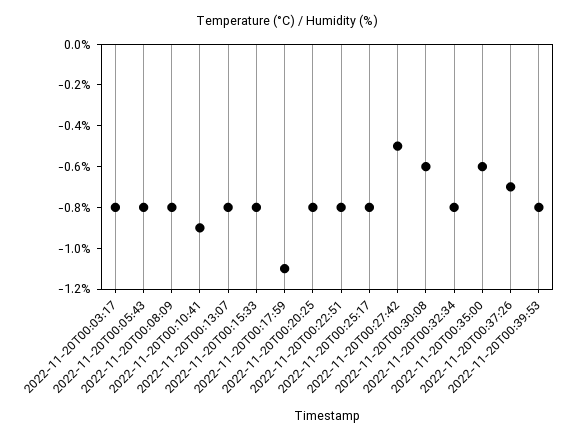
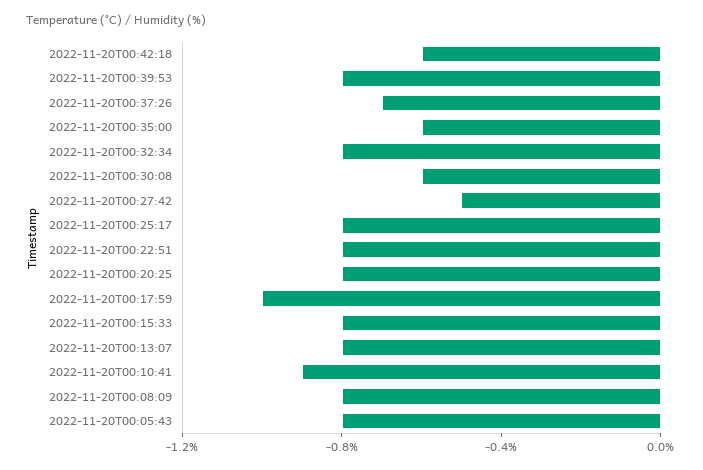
2022-11-20T00:03:17: -0.8 -> none
2022-11-20T00:17:59: -1.1 -> -1
2022-11-20T00:42:18: none -> -0.6

